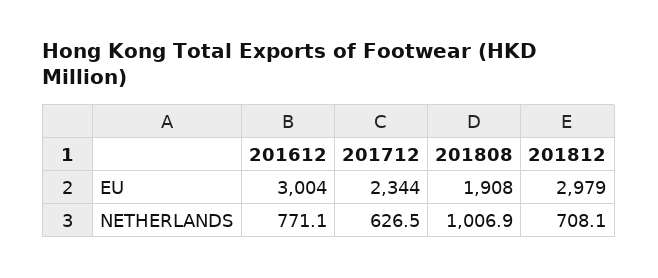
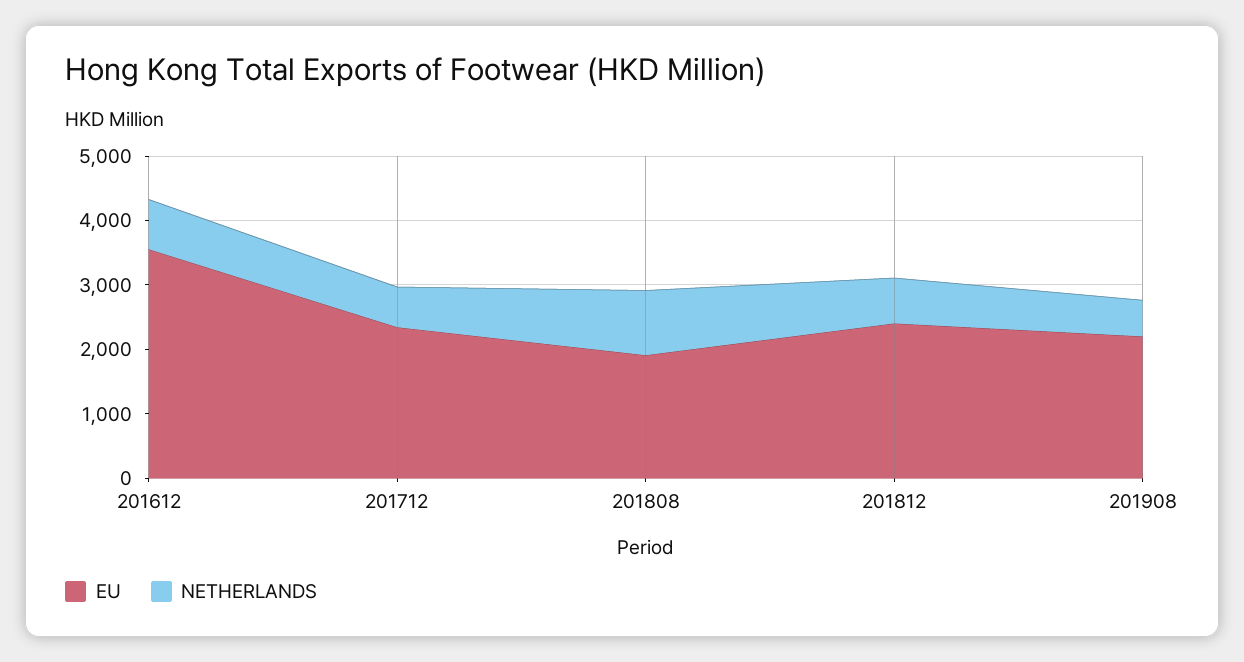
EU, 201612: 3004 -> 3600
EU, 201812: 2979 -> 2400
EU, 201908: none -> 2200
NETHERLANDS, 201908: none -> 600

